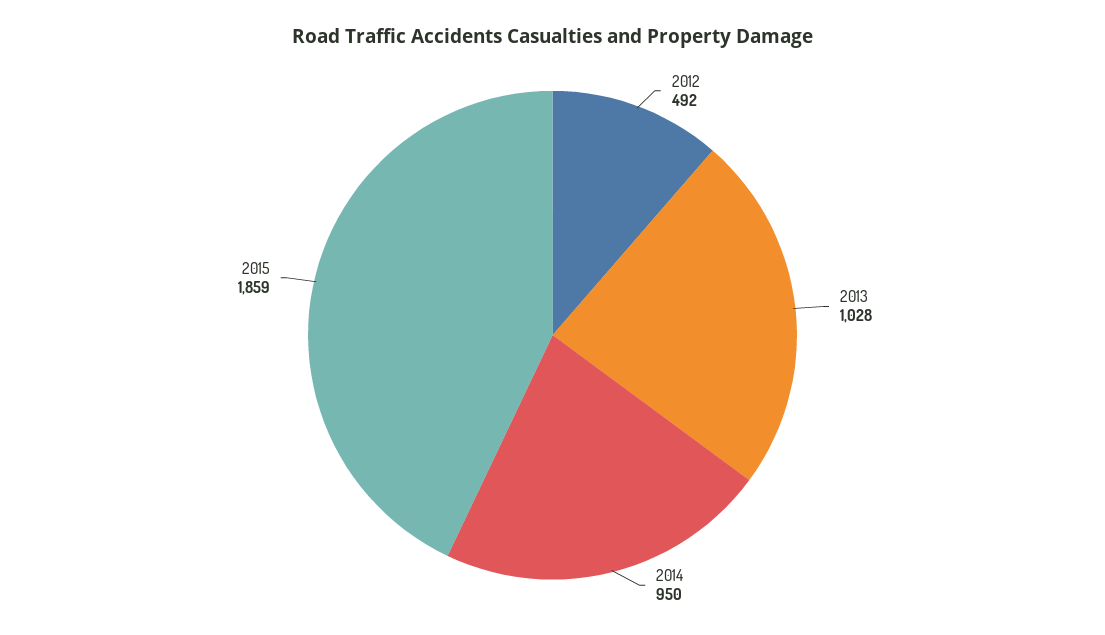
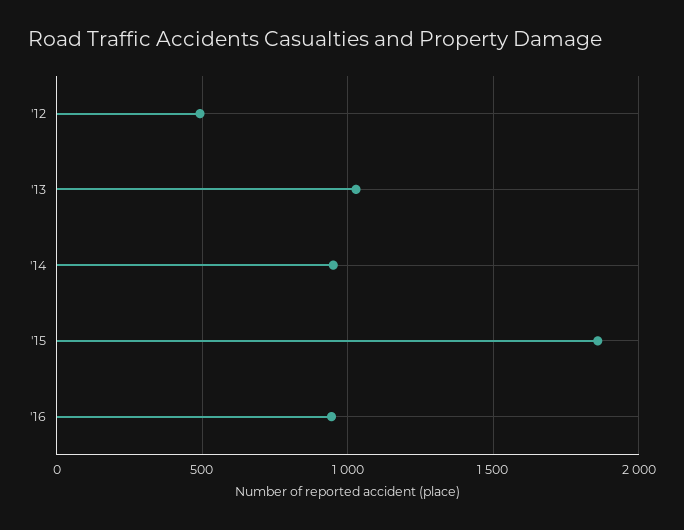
'16: none -> 950

